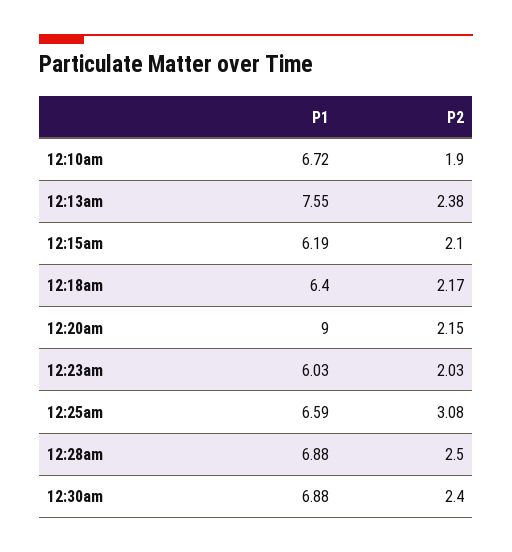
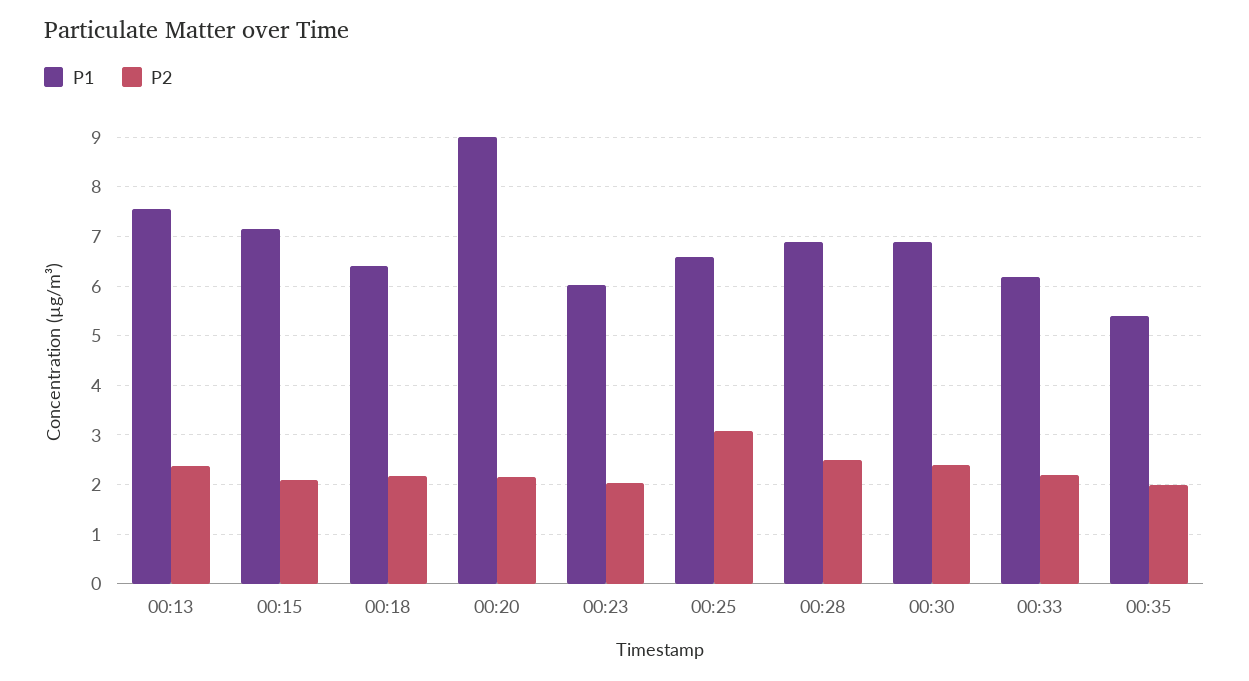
P1, 12:10am: 6.72 -> none
P2, 12:10am: 1.9 -> none
P1, 12:15am: 6.19 -> 7.2
P1, 00:33: none -> 6.2
P2, 00:33: none -> 2.2
P1, 00:35: none -> 5.4
P2, 00:35: none -> 2

